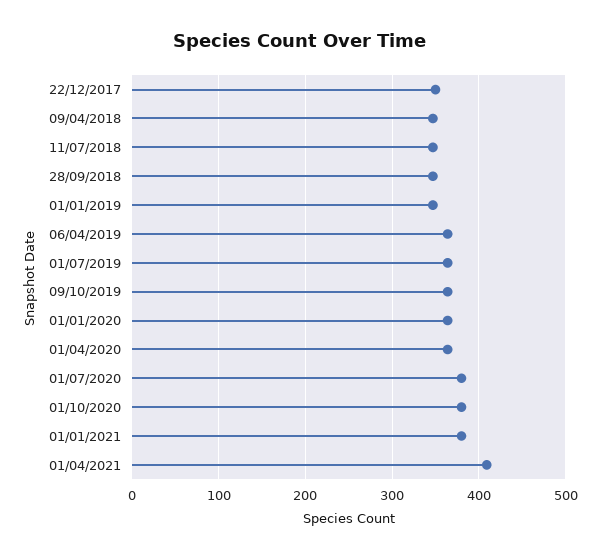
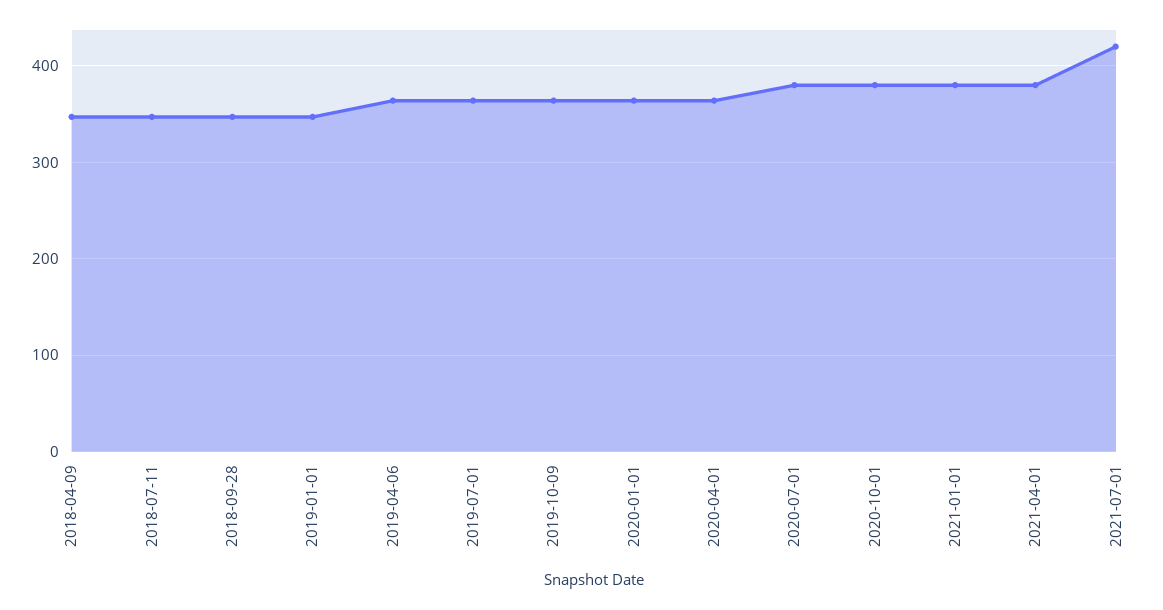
22/12/2017: 350 -> none
01/04/2021: 410 -> 380
2021-07-01: none -> 420

